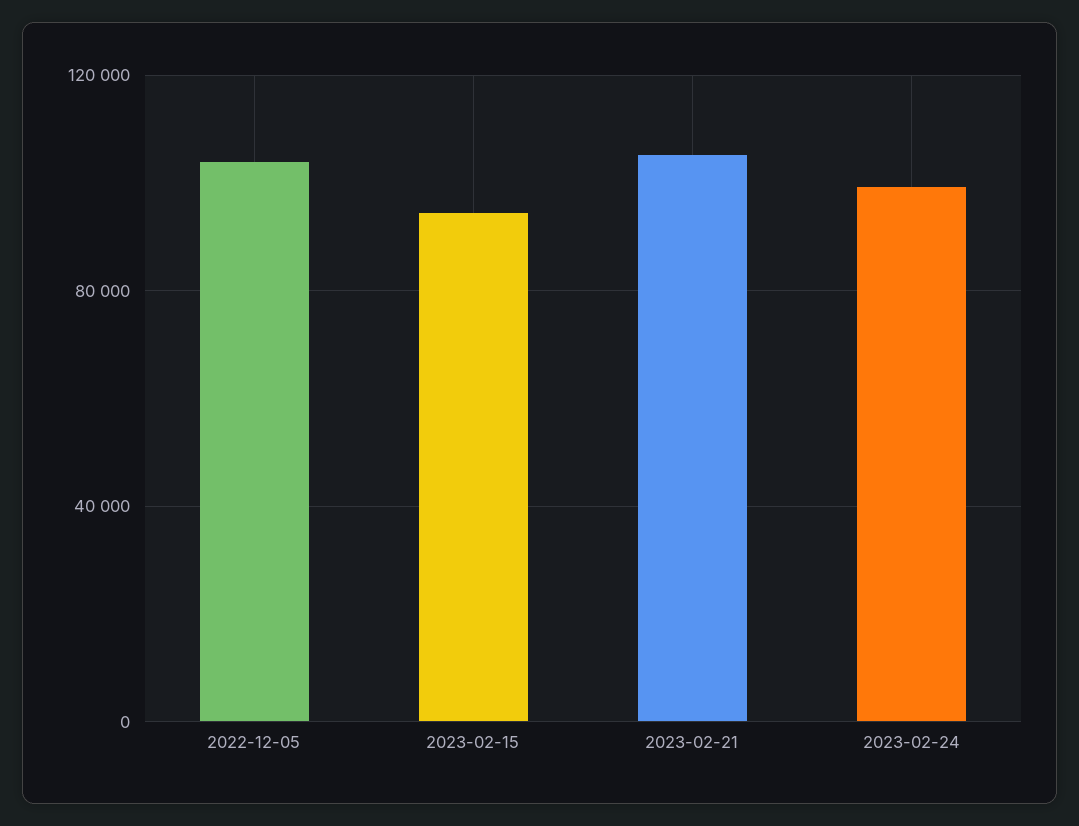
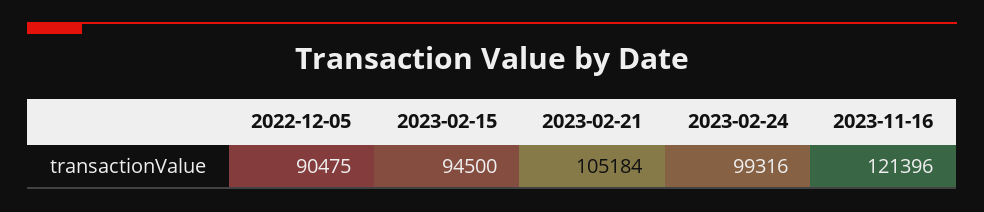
2022-12-05: 105000 -> 90475
2023-11-16: none -> 121396

